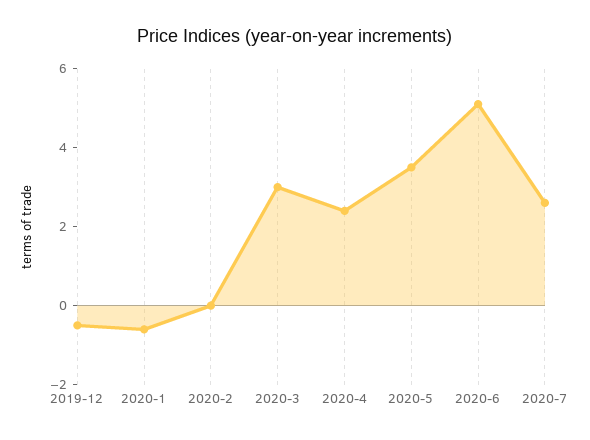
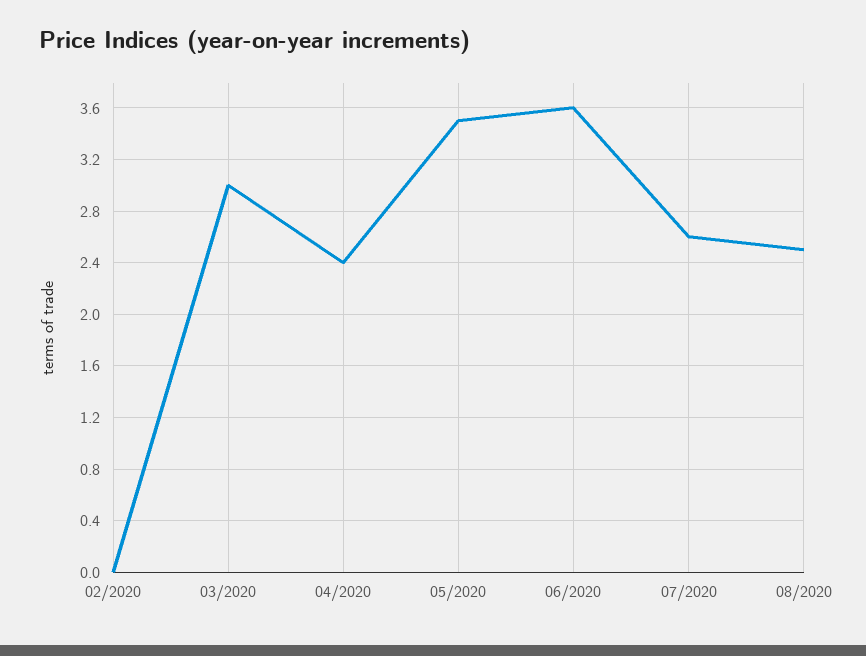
2019-12: -0.5 -> none
2020-1: -0.5 -> none
2020-6: 5 -> 3.6
08/2020: none -> 2.5

